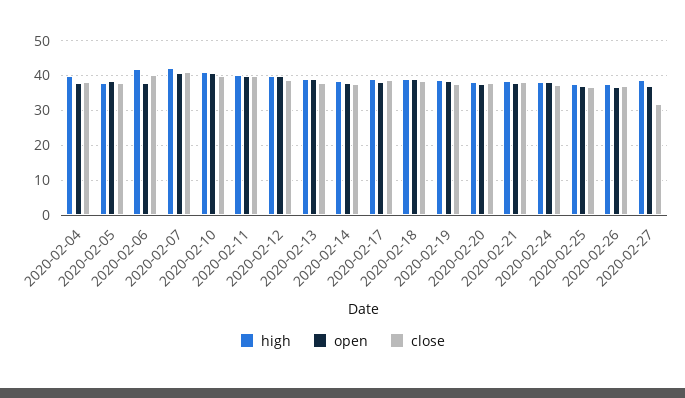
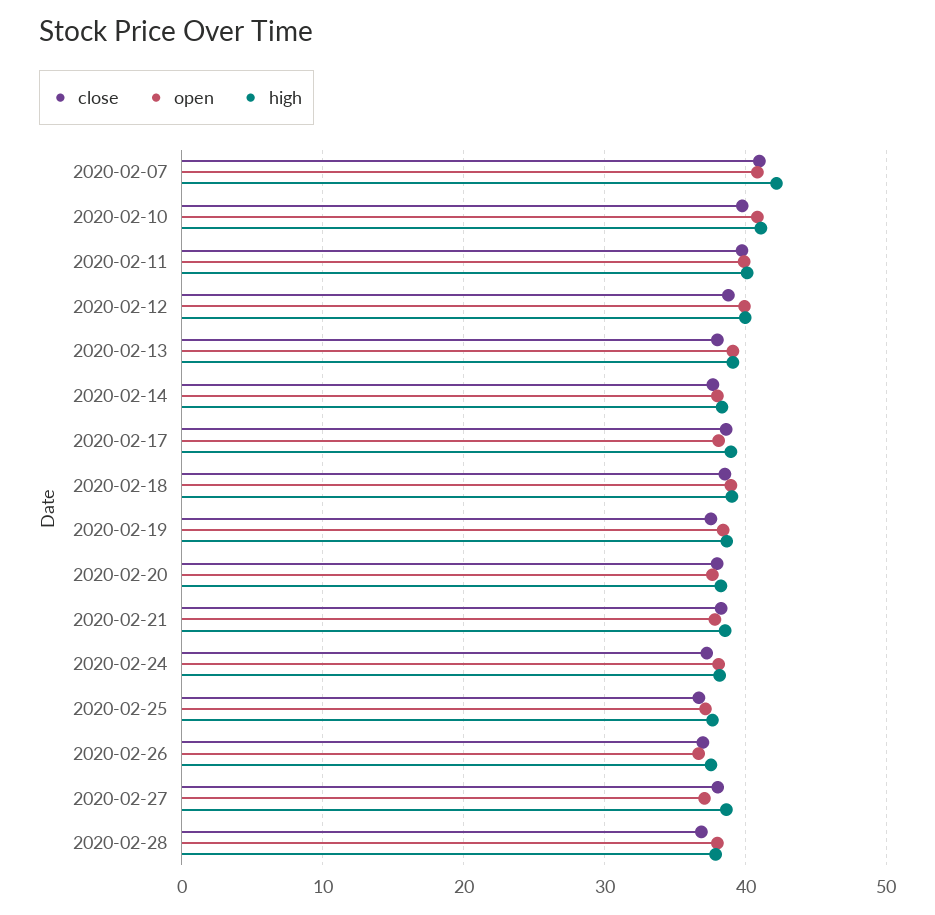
high, 2020-02-04: 40 -> none
open, 2020-02-04: 38 -> none
close, 2020-02-04: 38 -> none
high, 2020-02-05: 38 -> none
open, 2020-02-05: 38 -> none
close, 2020-02-05: 38 -> none
high, 2020-02-06: 42 -> none
open, 2020-02-06: 38 -> none
close, 2020-02-06: 40 -> none
close, 2020-02-27: 32 -> 38
close, 2020-02-28: none -> 37
open, 2020-02-28: none -> 38
high, 2020-02-28: none -> 38

